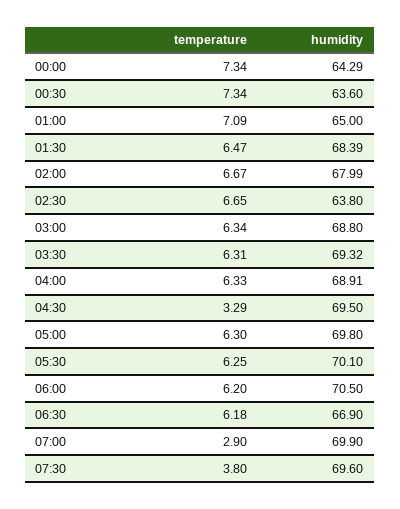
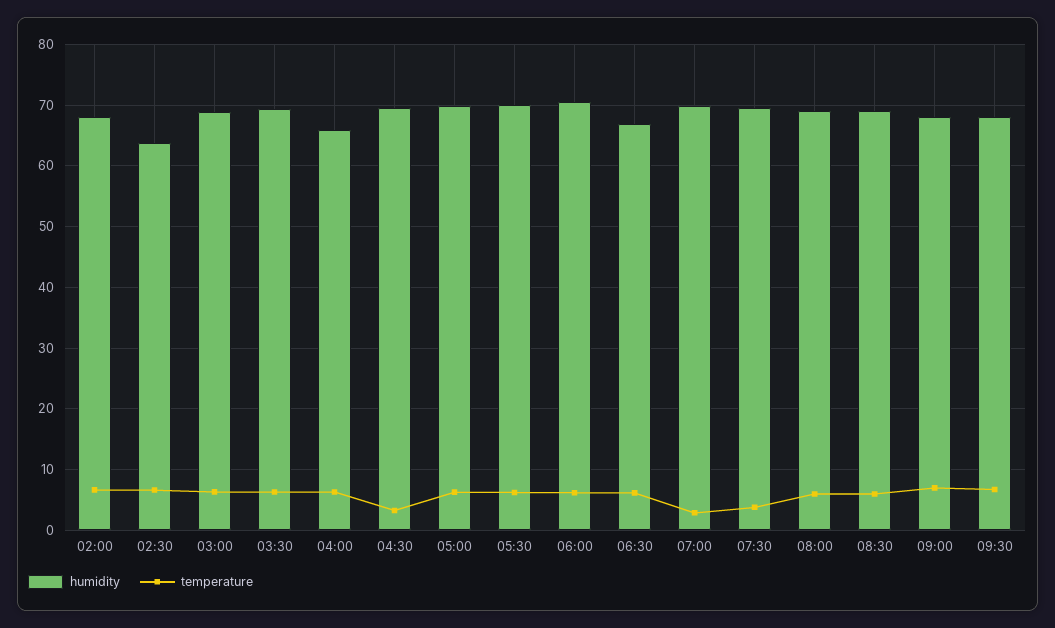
temperature, 00:00: 7.34 -> none
humidity, 00:00: 64.29 -> none
temperature, 00:30: 7.34 -> none
humidity, 00:30: 63.6 -> none
temperature, 01:00: 7.09 -> none
humidity, 01:00: 65 -> none
temperature, 01:30: 6.47 -> none
humidity, 01:30: 68.39 -> none
humidity, 04:00: 68.91 -> 66
humidity, 08:00: none -> 69
temperature, 08:00: none -> 6
humidity, 08:30: none -> 69
temperature, 08:30: none -> 6
humidity, 09:00: none -> 68
temperature, 09:00: none -> 7
humidity, 09:30: none -> 68
temperature, 09:30: none -> 7

